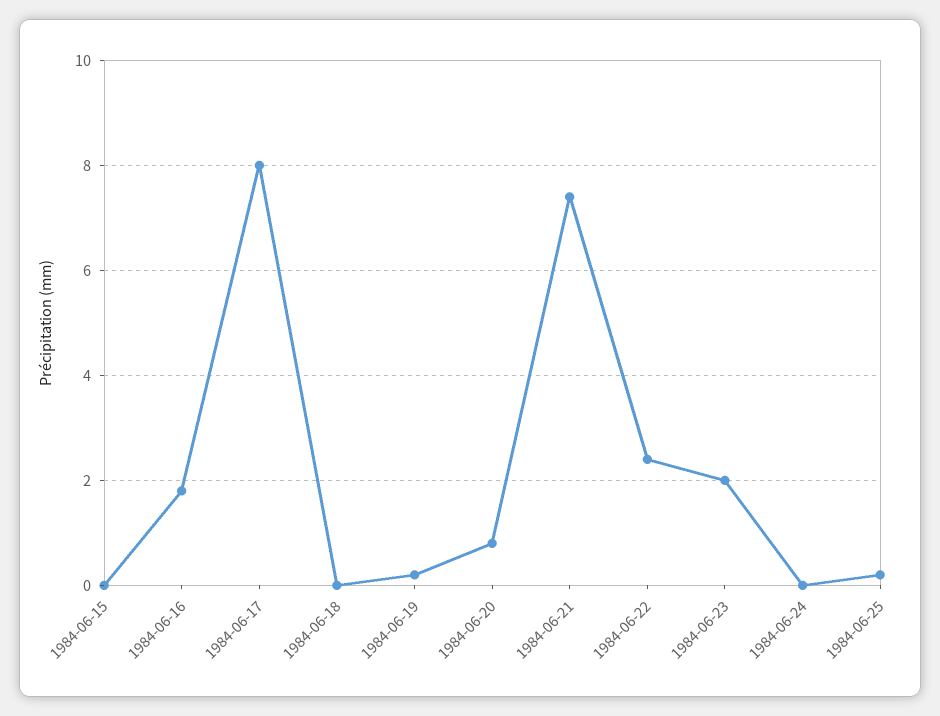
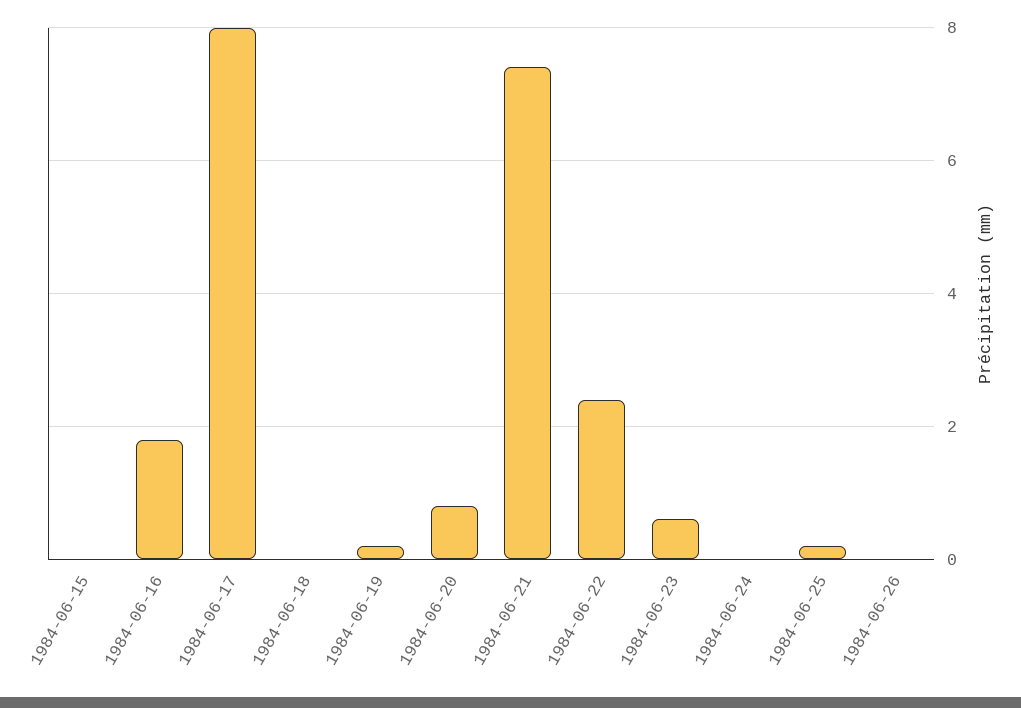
1984-06-23: 2 -> 0.5
1984-06-26: none -> 0

